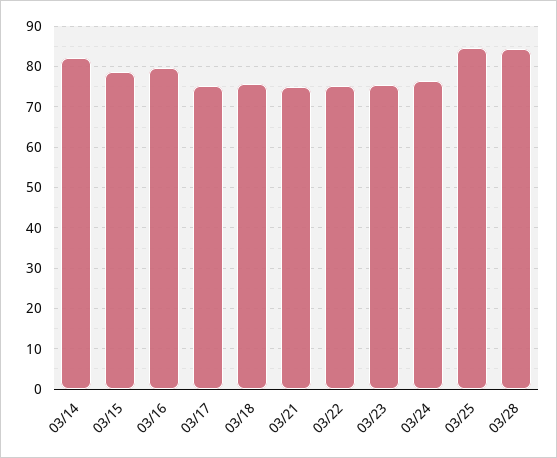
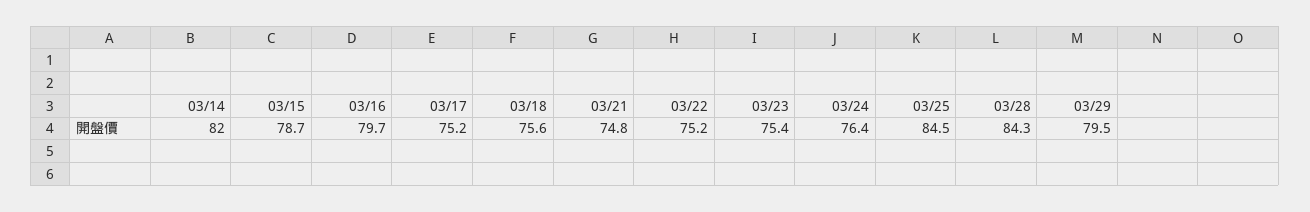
03/29: none -> 79.5

